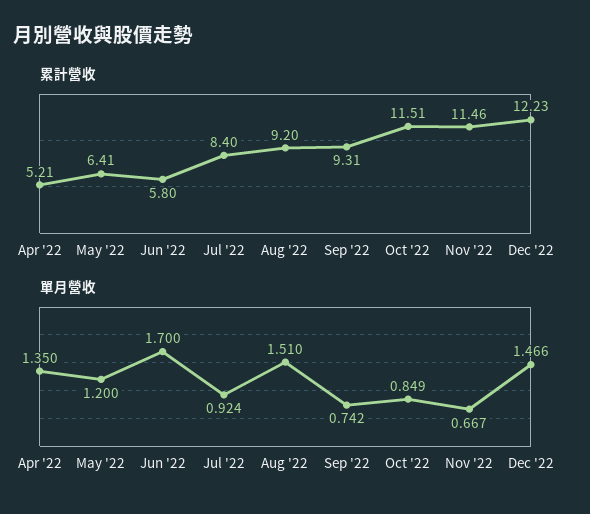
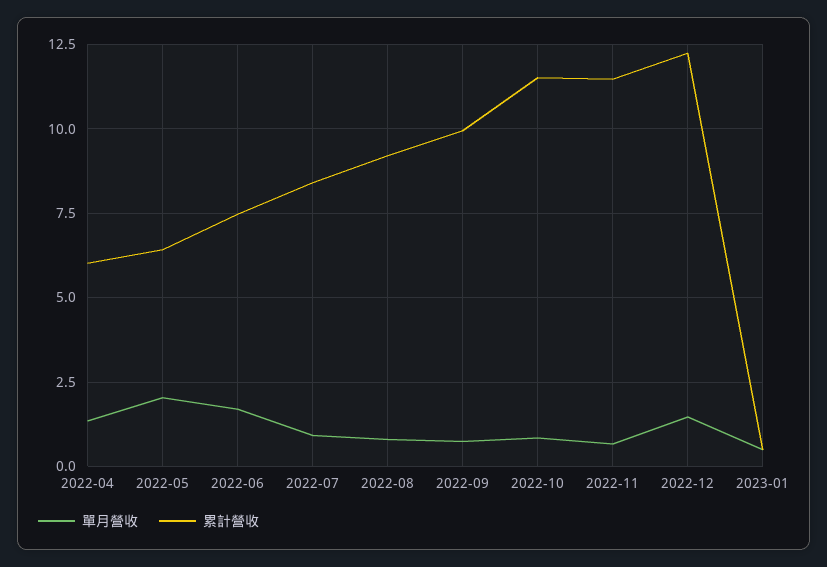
累計營收, Apr '22: 5.21 -> 6
累計營收, Jun '22: 5.8 -> 7.5
累計營收, Sep '22: 9.31 -> 10
單月營收, May '22: 1.2 -> 2
單月營收, Aug '22: 1.51 -> 0.75
單月營收, 2023-01: none -> 0.5
累計營收, 2023-01: none -> 0.5

